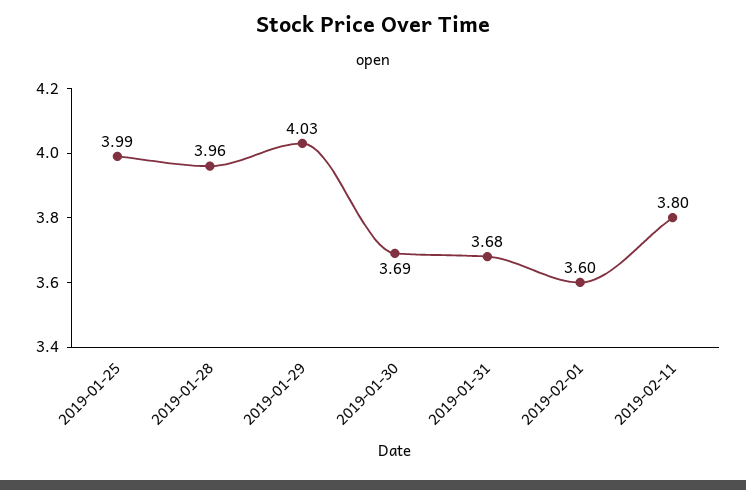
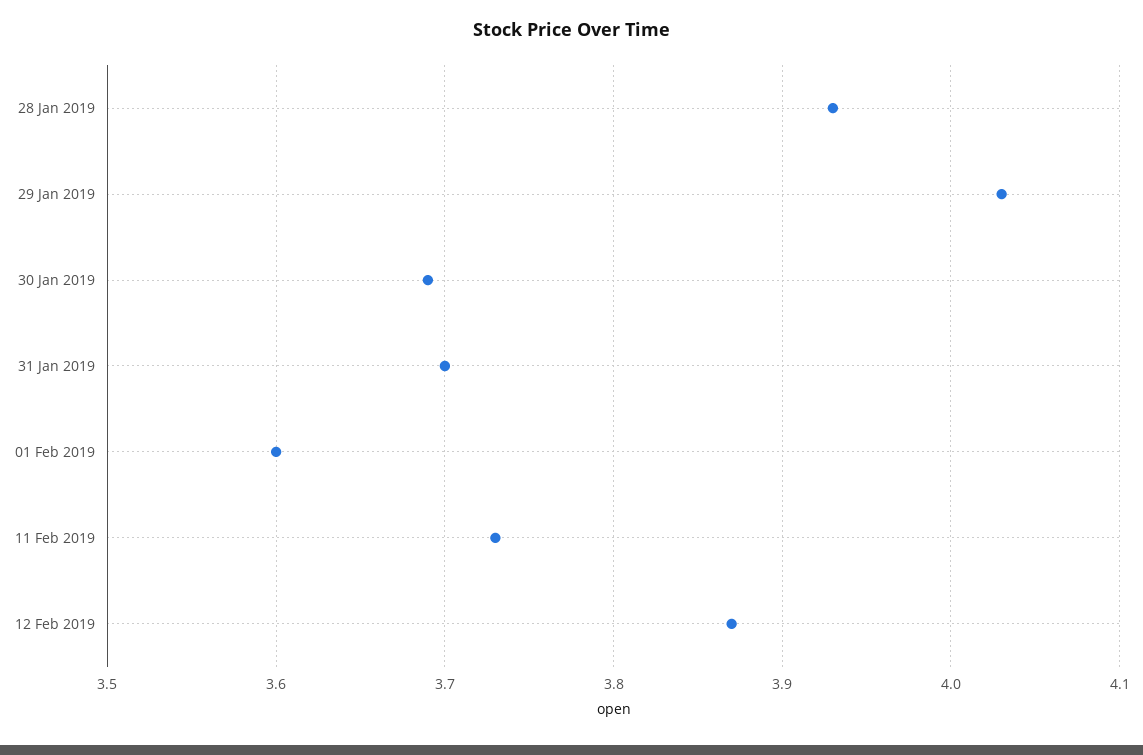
2019-01-25: 3.99 -> none
2019-01-28: 3.96 -> 3.93
2019-01-31: 3.68 -> 3.7
2019-02-11: 3.8 -> 3.73
12 Feb 2019: none -> 3.87

